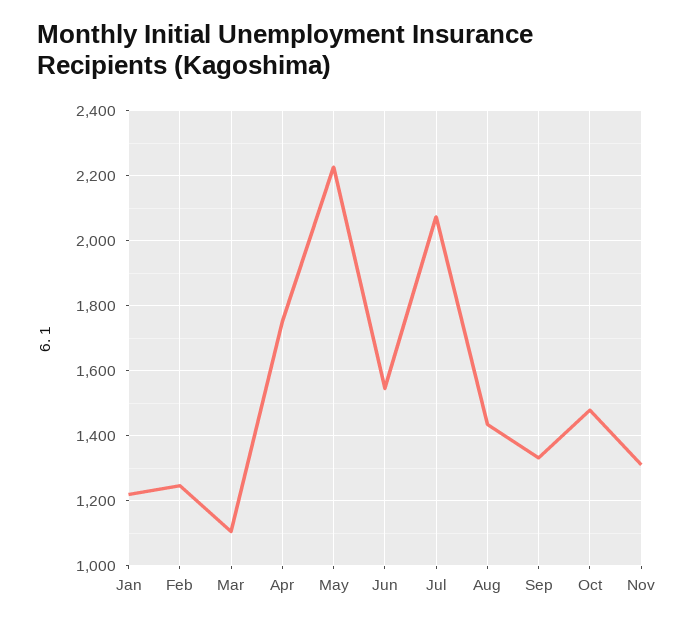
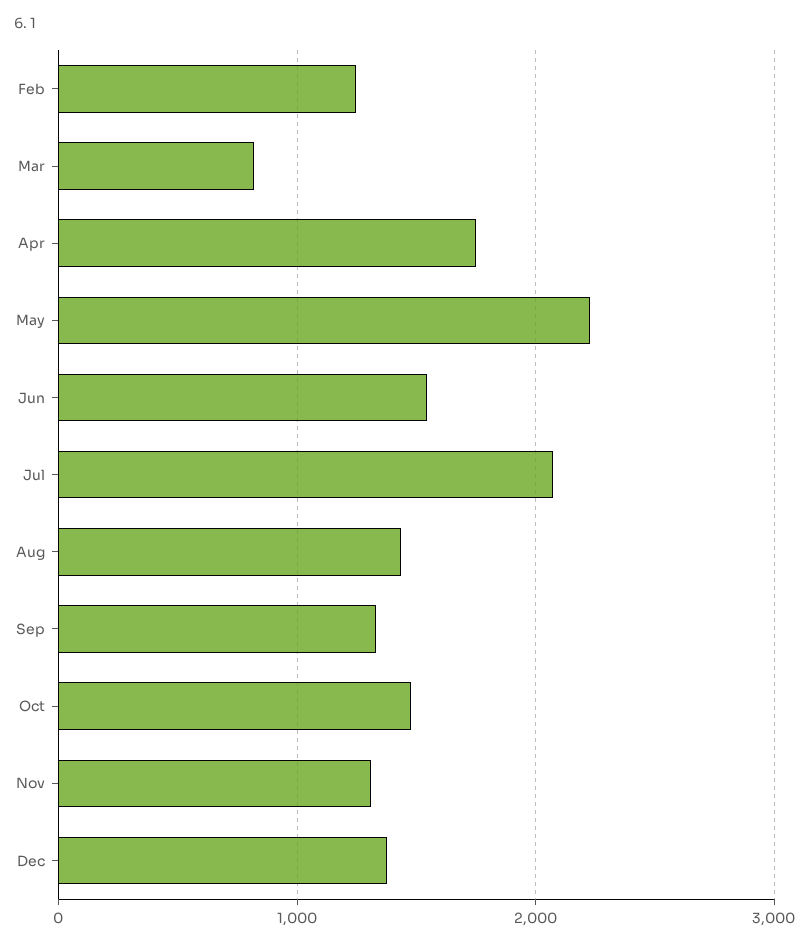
Jan: 1220 -> none
Mar: 1100 -> 800
Dec: none -> 1400

